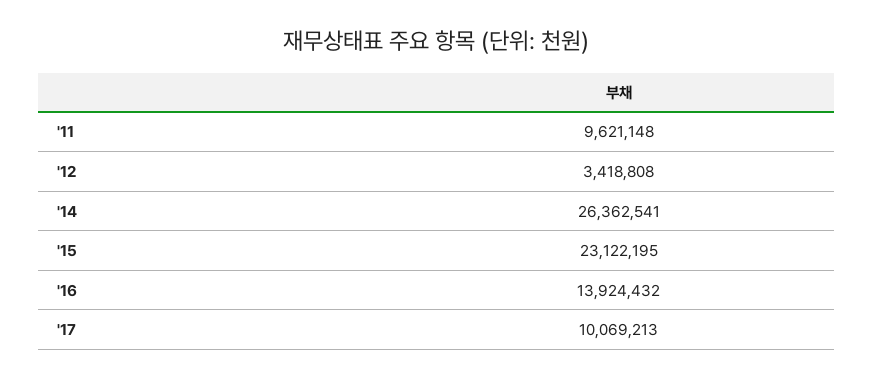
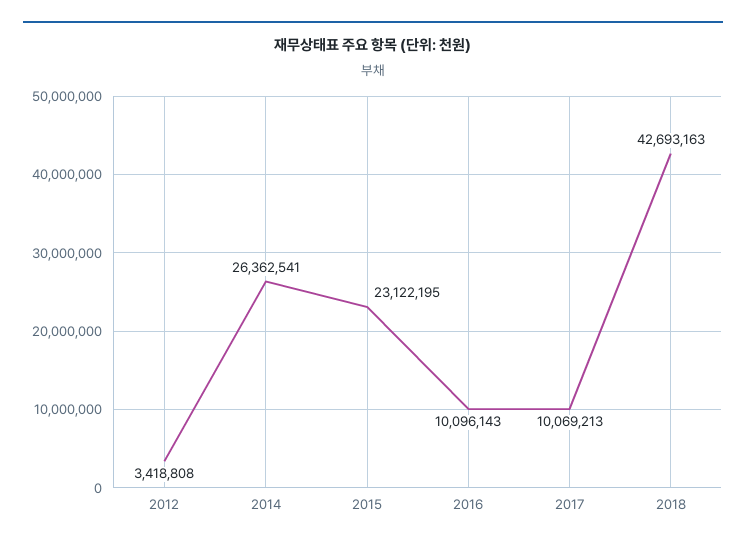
'11: 9621148 -> none
'16: 13924432 -> 10096143
2018: none -> 42693163

